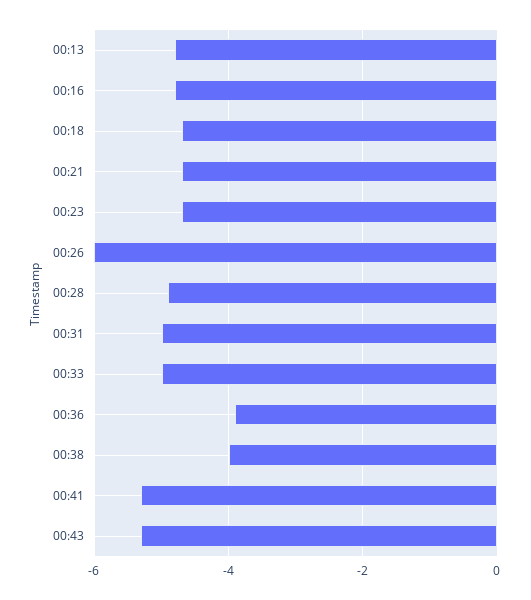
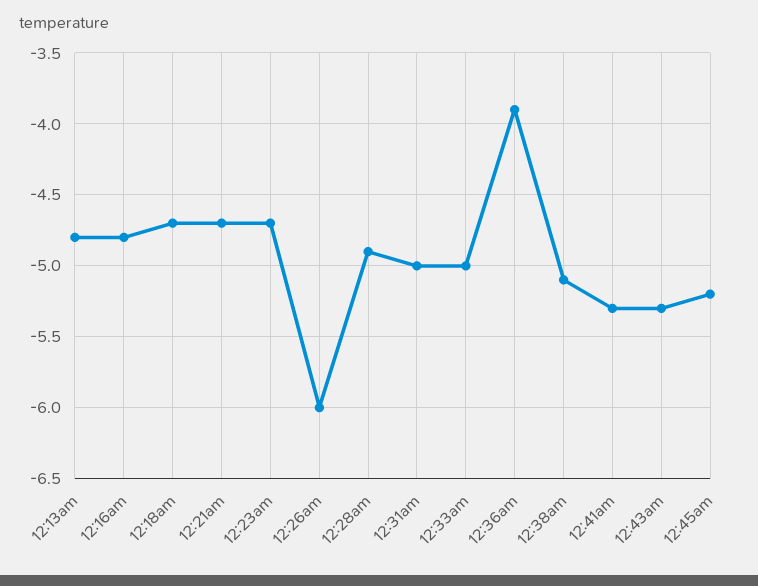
00:38: -4 -> -5.1
12:45am: none -> -5.2

